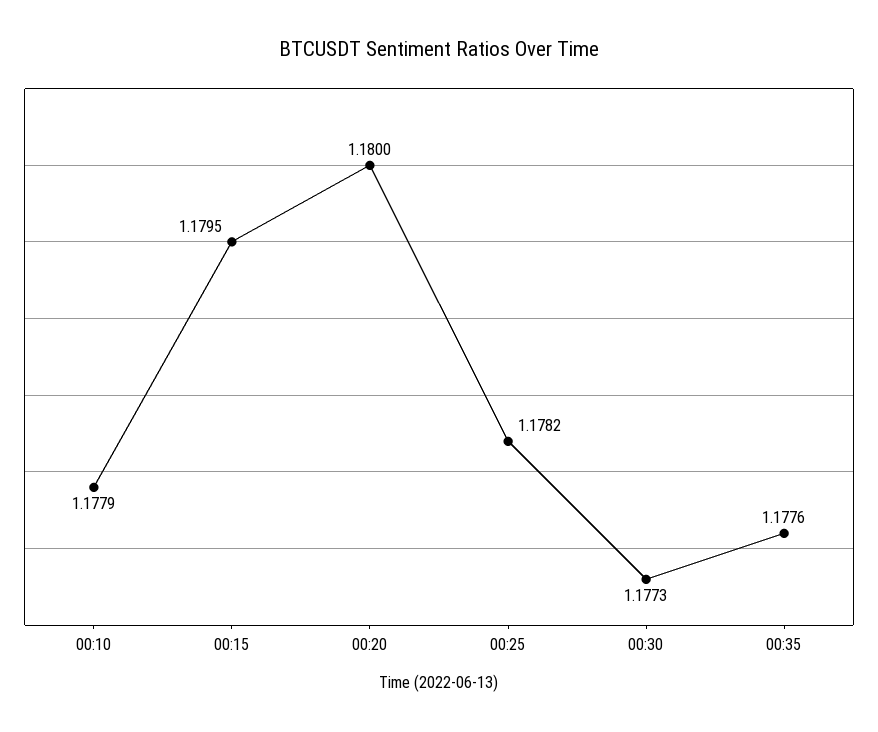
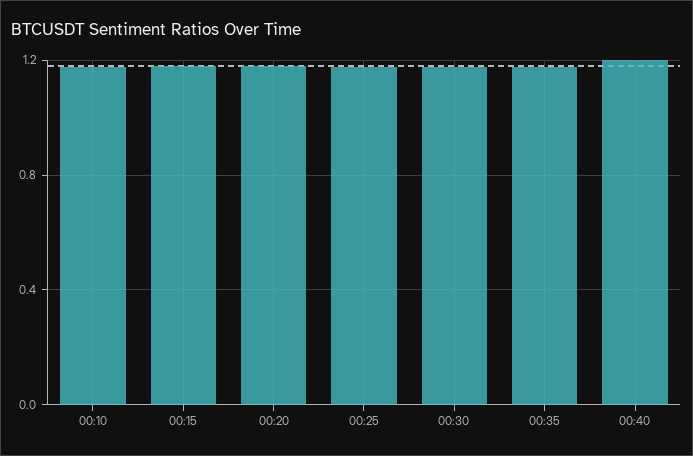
00:40: none -> 1.2

